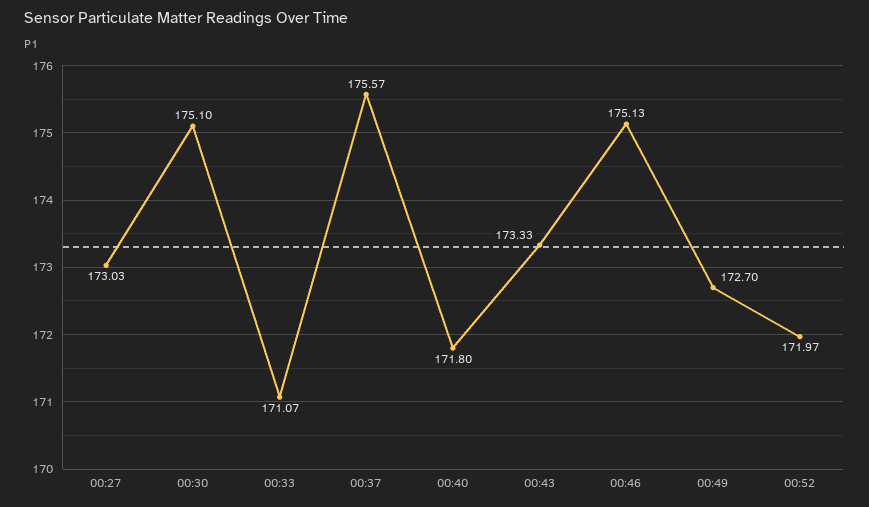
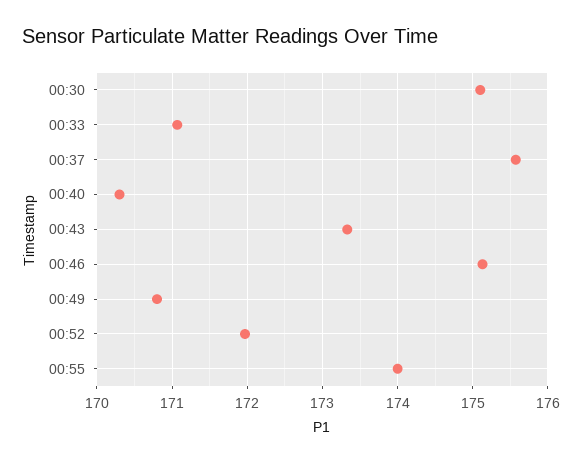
00:27: 173.03 -> none
00:40: 171.8 -> 170.3
00:49: 172.7 -> 170.8
00:55: none -> 174

